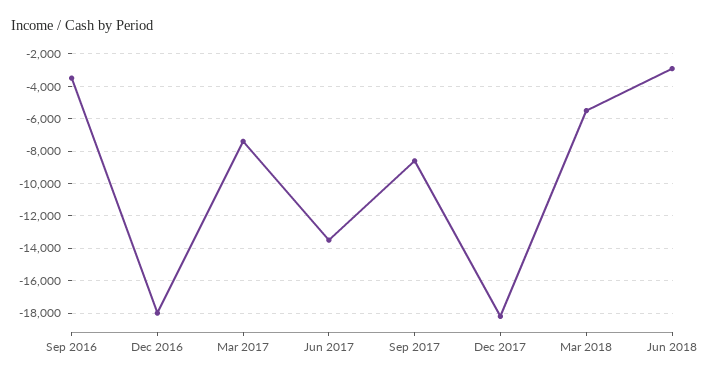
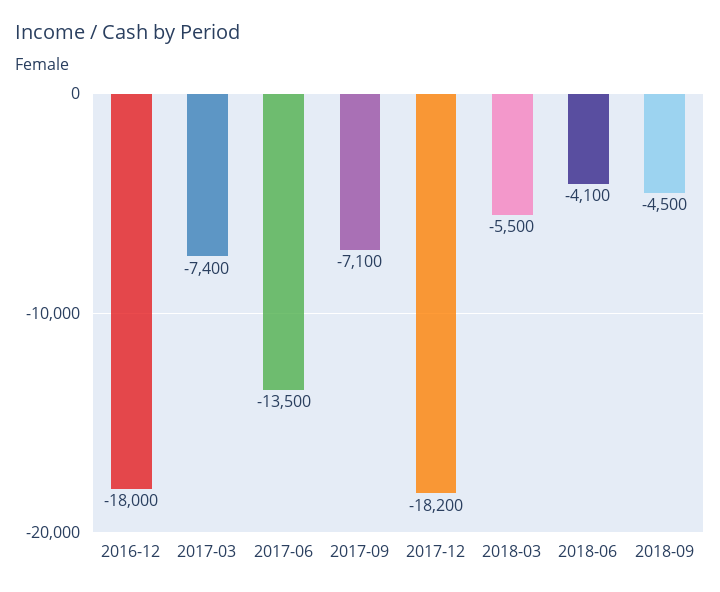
Sep 2016: -3500 -> none
Sep 2017: -8500 -> -7100
Jun 2018: -3000 -> -4100
2018-09: none -> -4500

